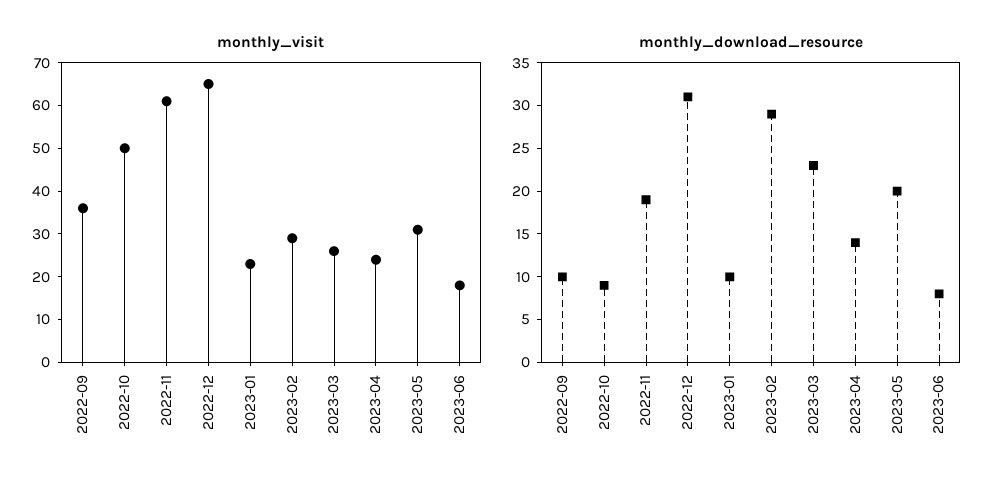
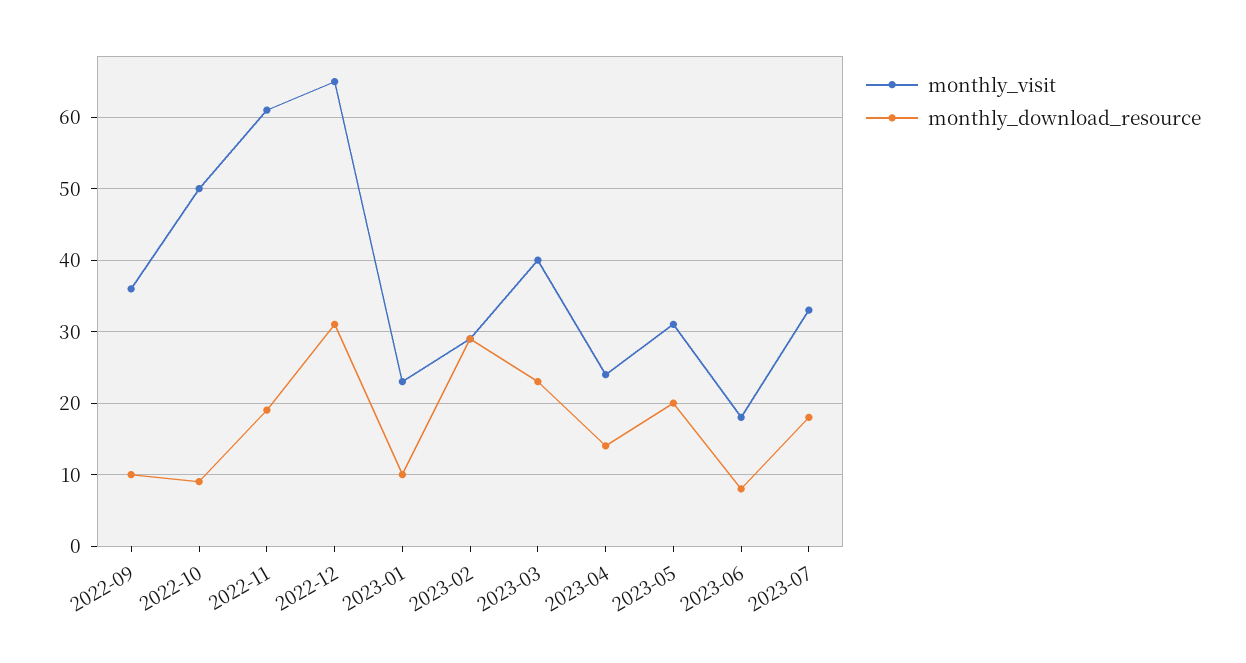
monthly_visit, 2023-03: 25 -> 40
monthly_visit, 2023-07: none -> 33
monthly_download_resource, 2023-07: none -> 18

